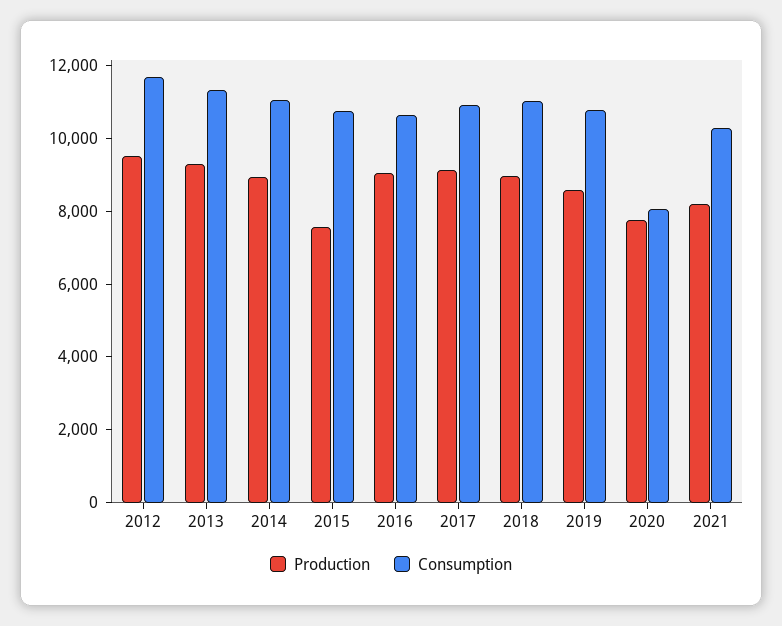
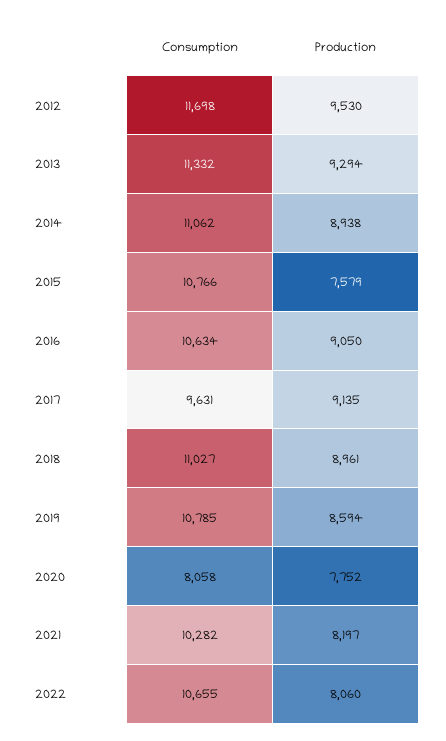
Consumption, 2017: 11000 -> 9631
Consumption, 2022: none -> 10655
Production, 2022: none -> 8060

